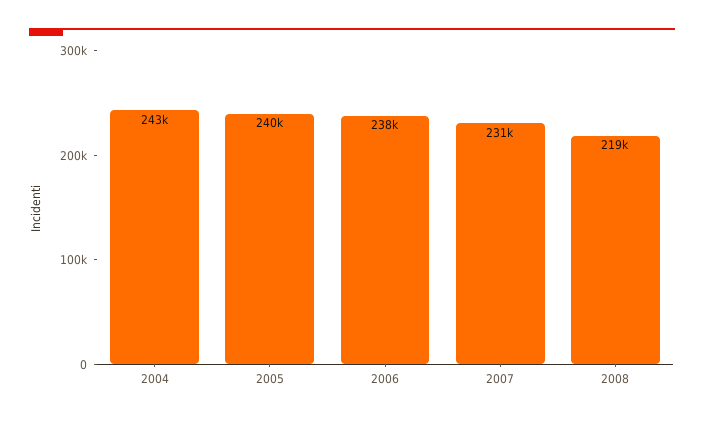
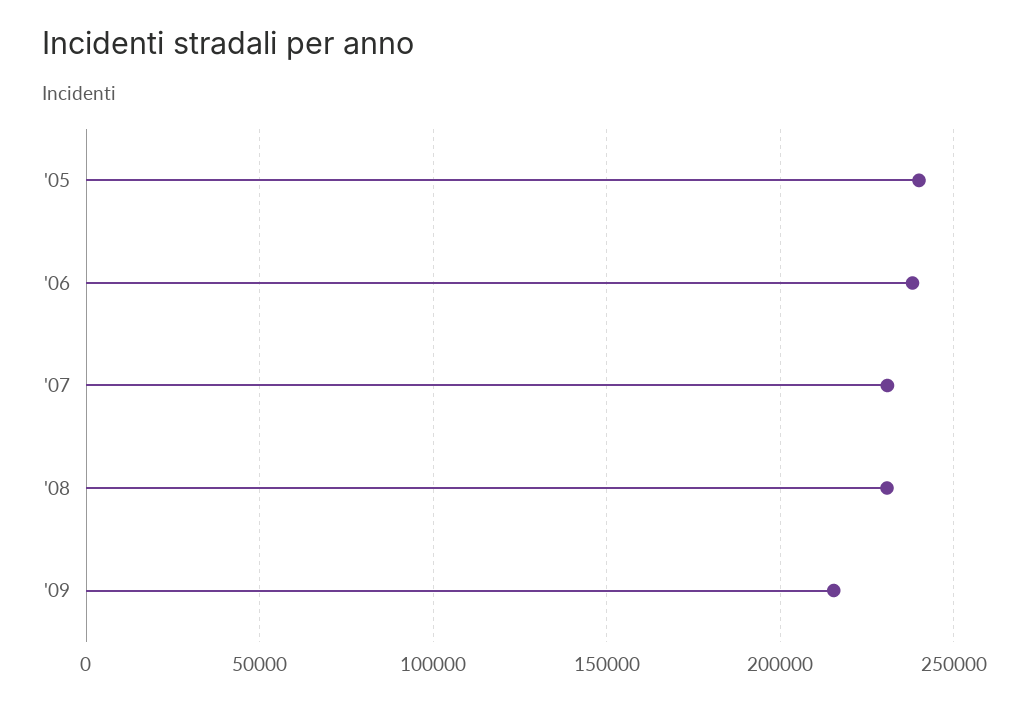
2004: 243000 -> none
2008: 219000 -> 230000
'09: none -> 215000

